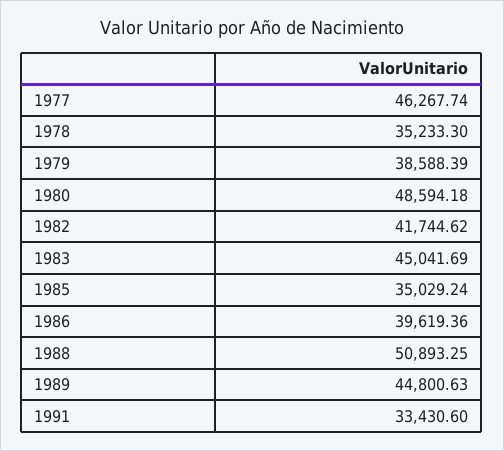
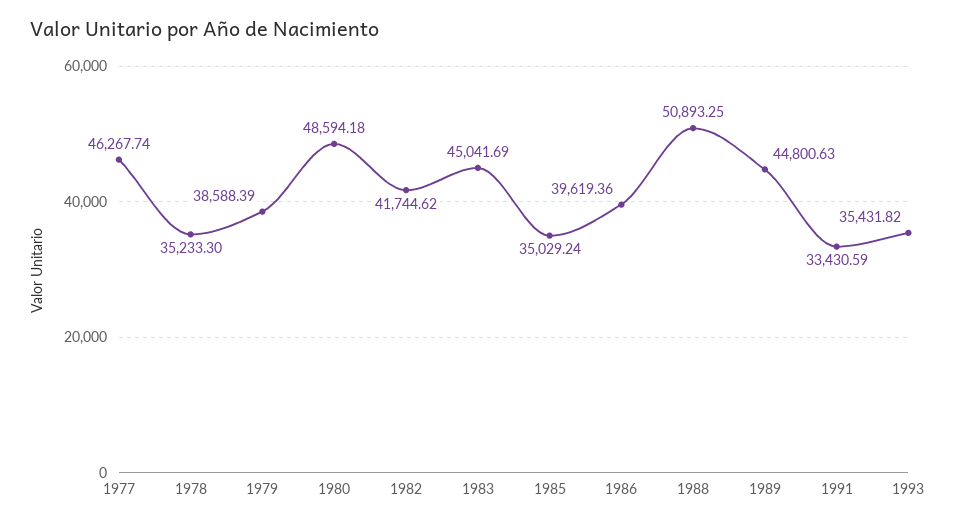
1991: 33430.6 -> 33430.59
1993: none -> 35431.82

